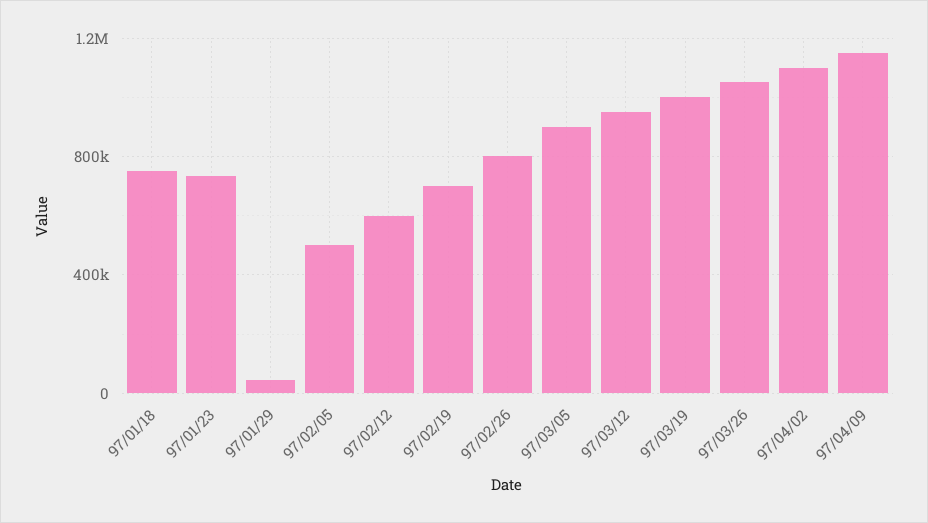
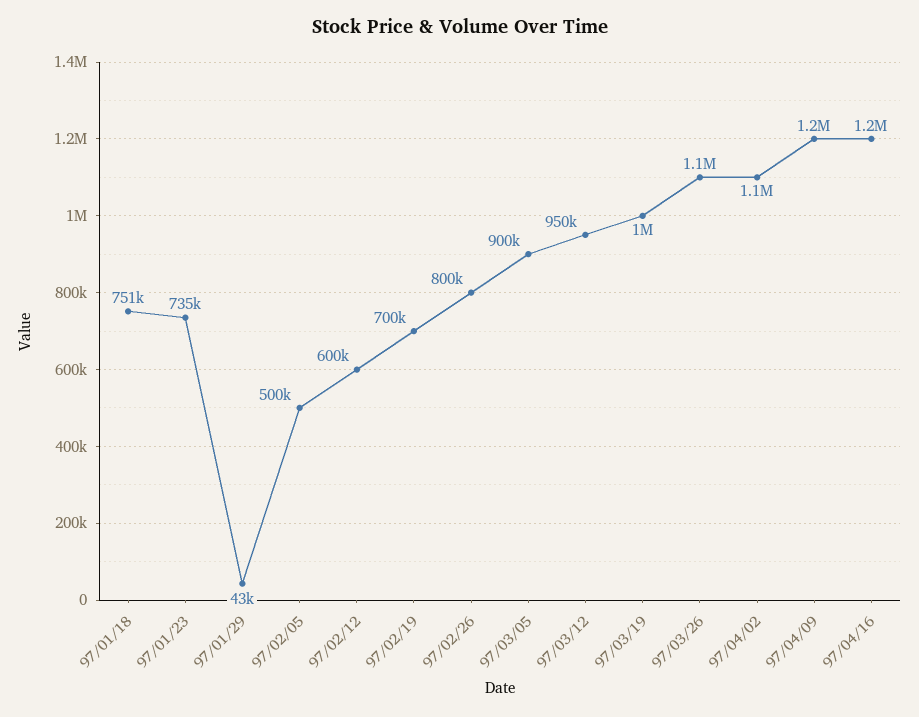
97/04/16: none -> 1200000

